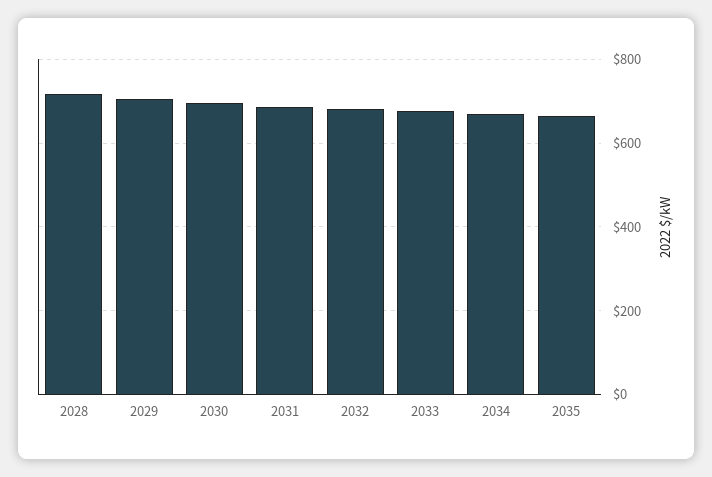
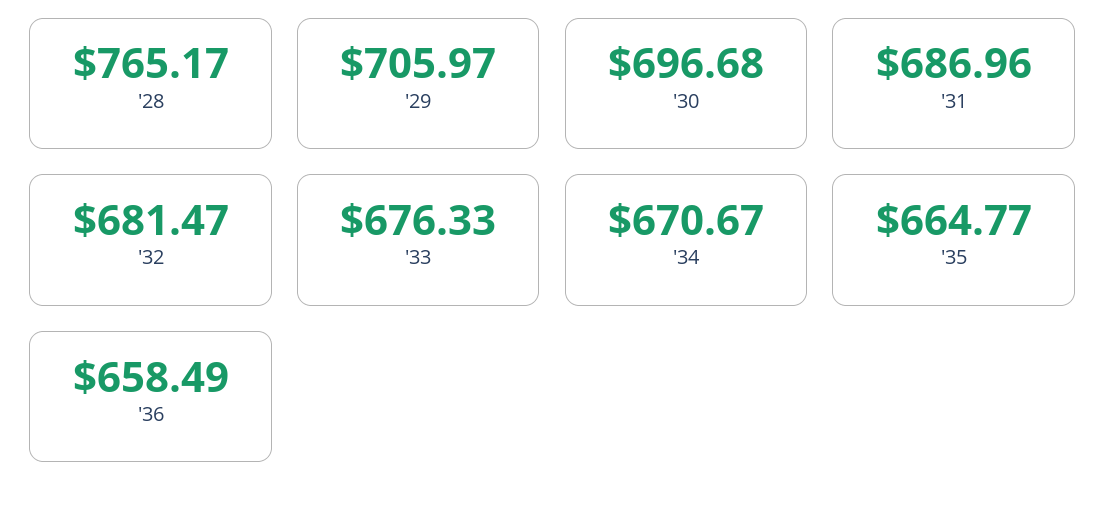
2028: 720 -> 765.17
'36: none -> 658.49

